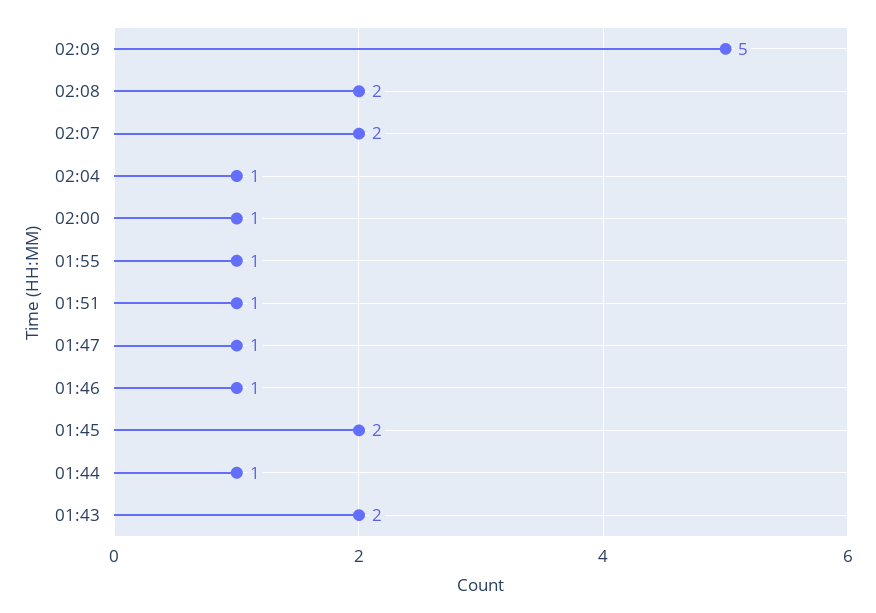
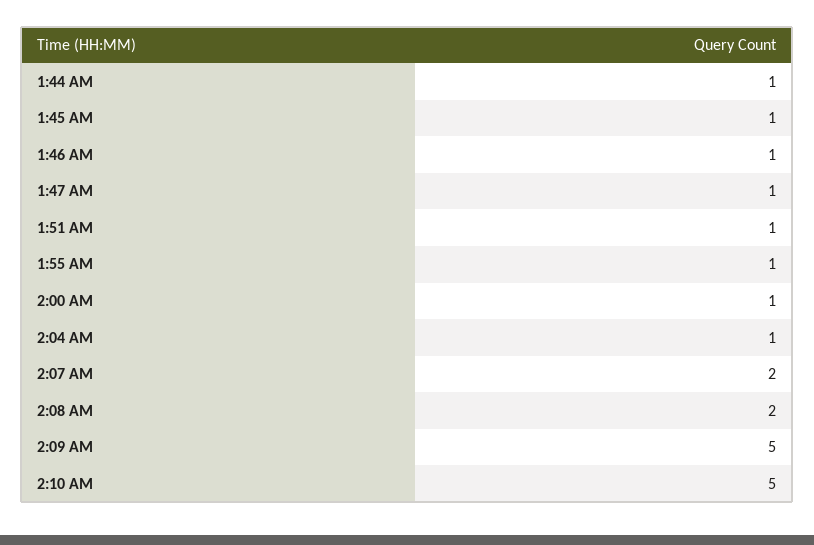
01:45: 2 -> 1
01:43: 2 -> none
2:10 AM: none -> 5

